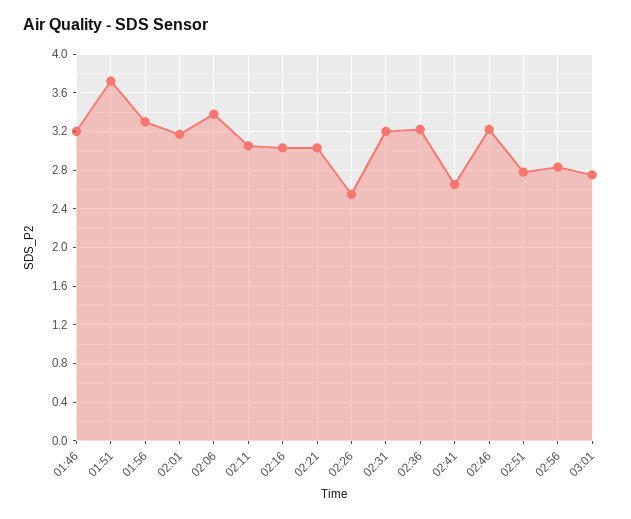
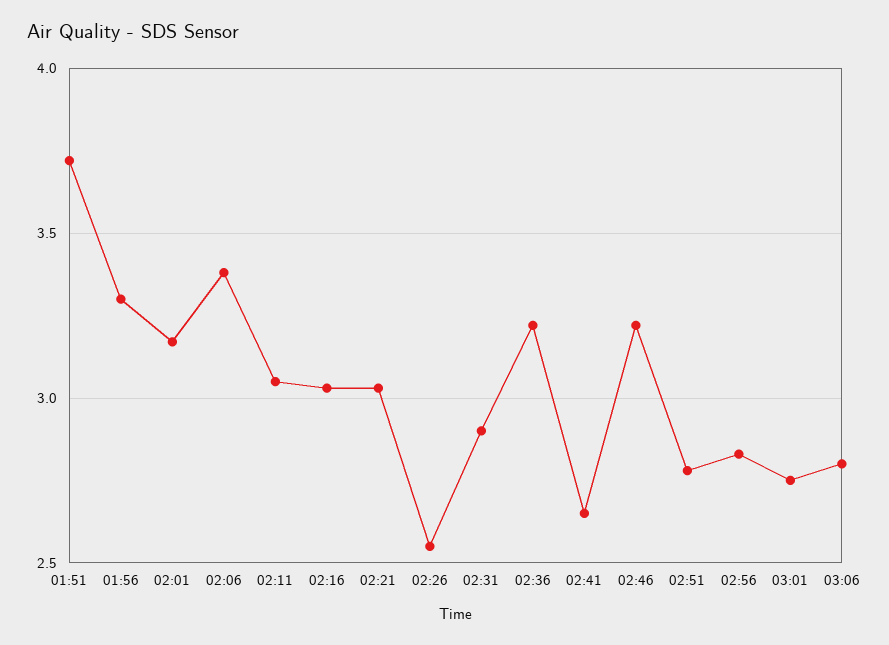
01:46: 3.2 -> none
02:31: 3.2 -> 2.9
03:06: none -> 2.8

